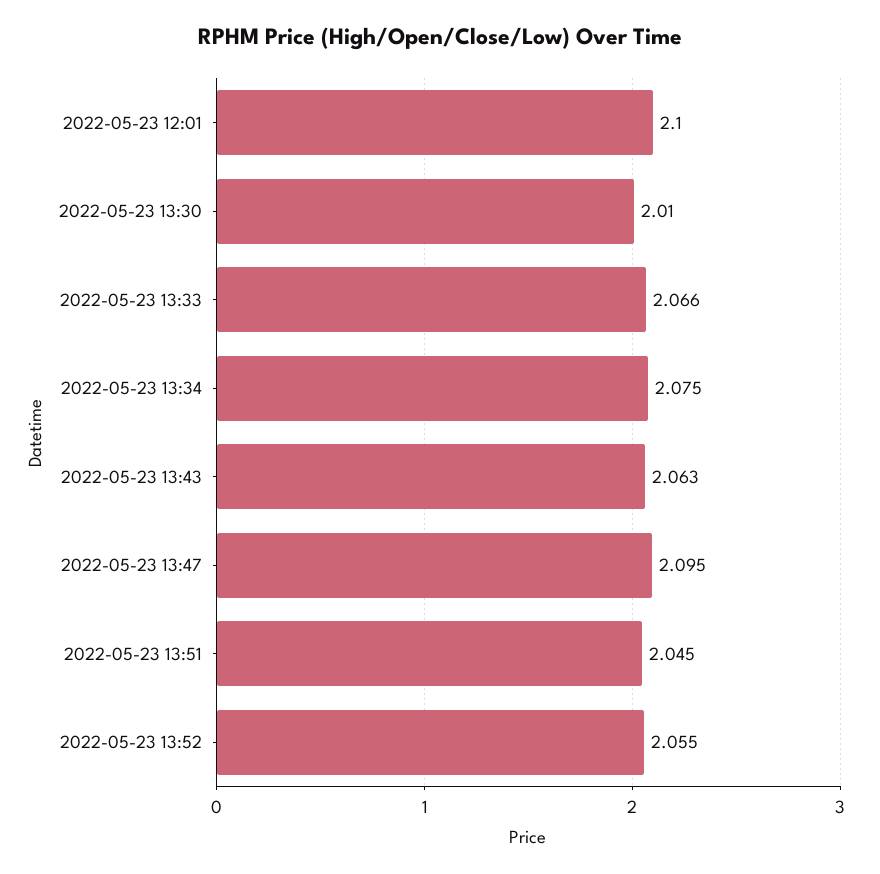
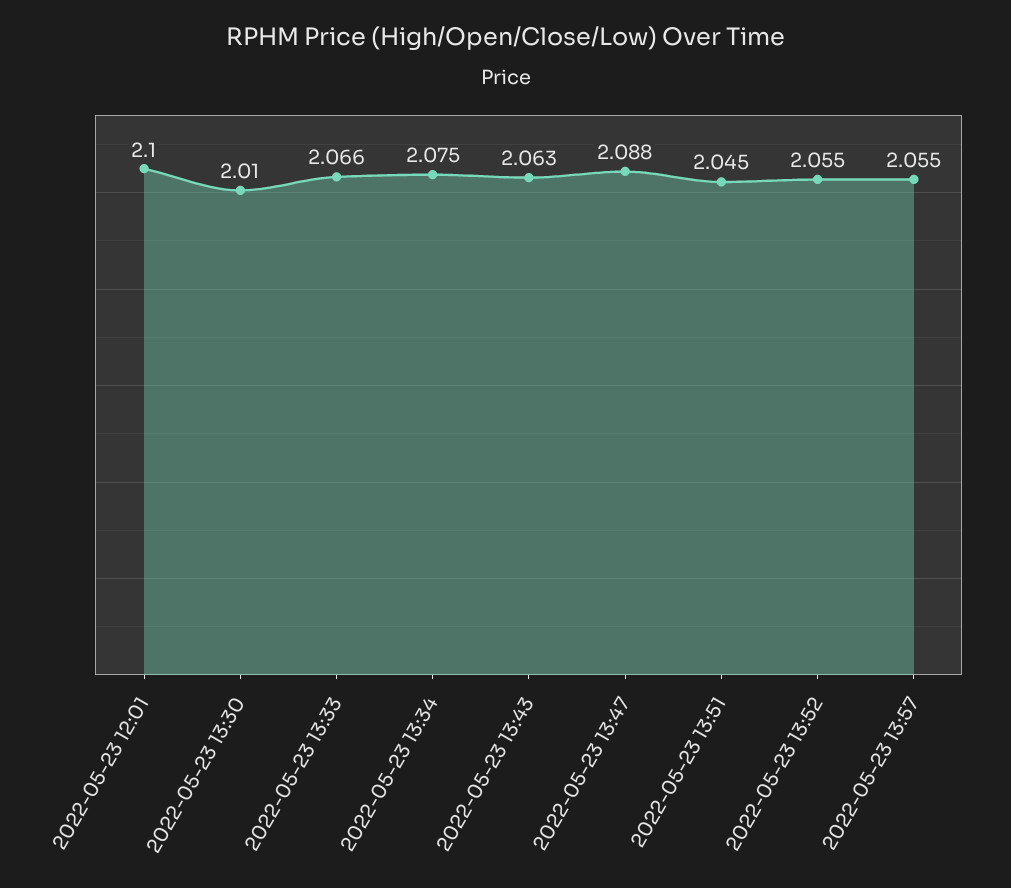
2022-05-23 13:47: 2.095 -> 2.088
2022-05-23 13:57: none -> 2.055

